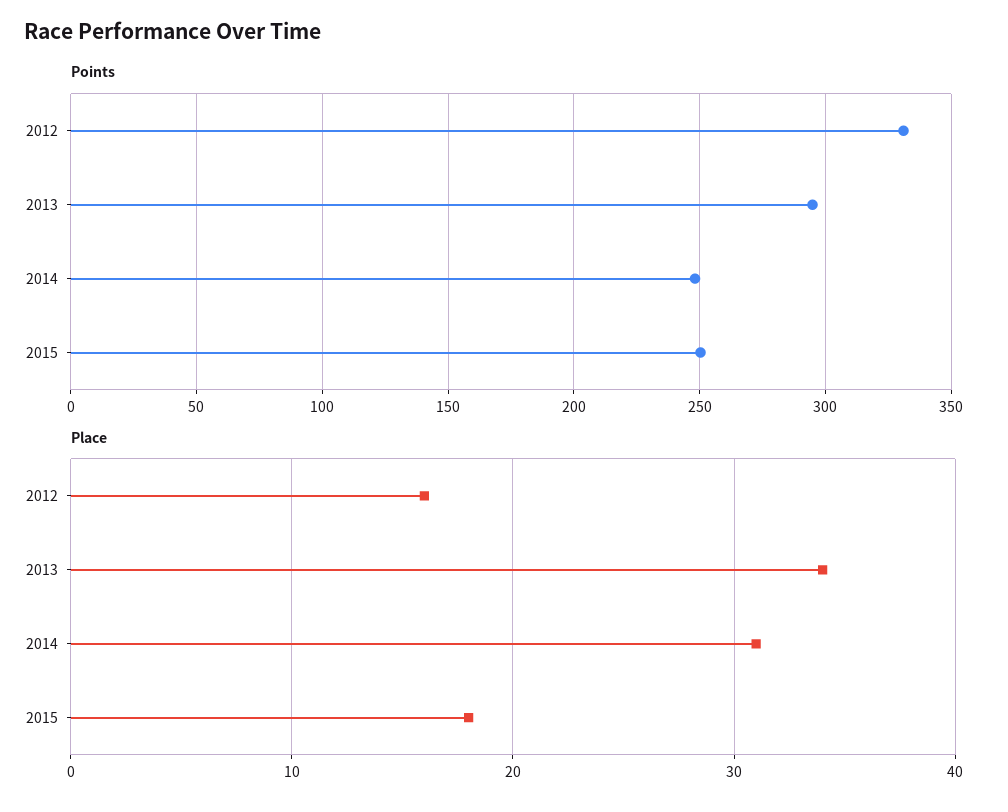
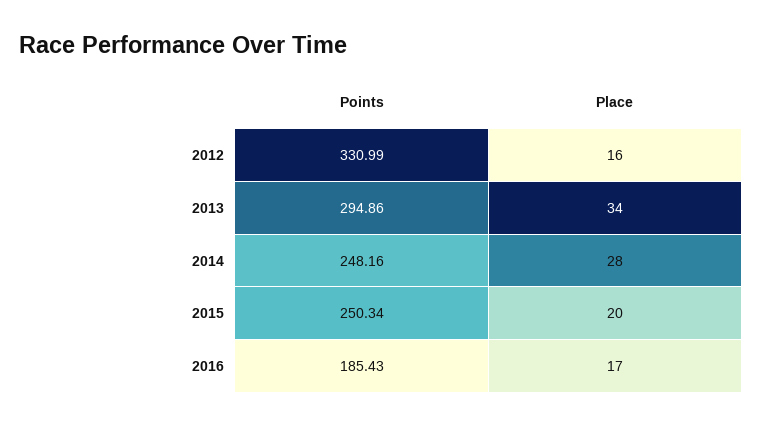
Place, 2014: 31 -> 28
Place, 2015: 18 -> 20
Points, 2016: none -> 185.43
Place, 2016: none -> 17

